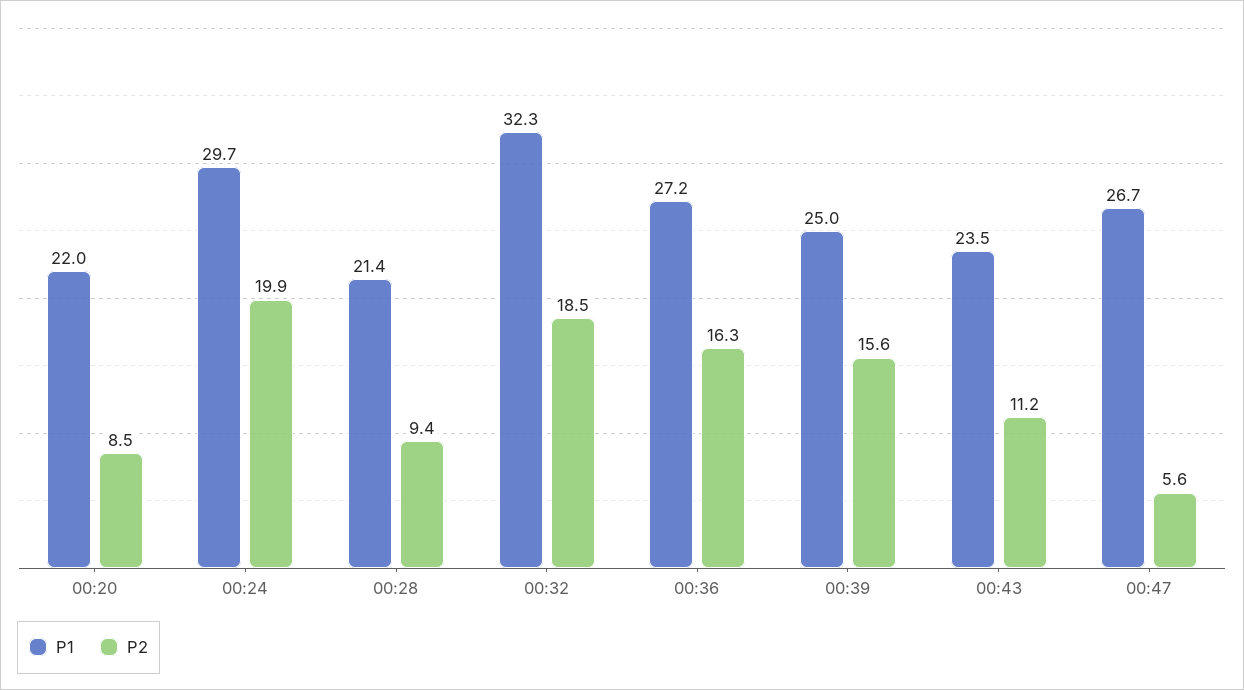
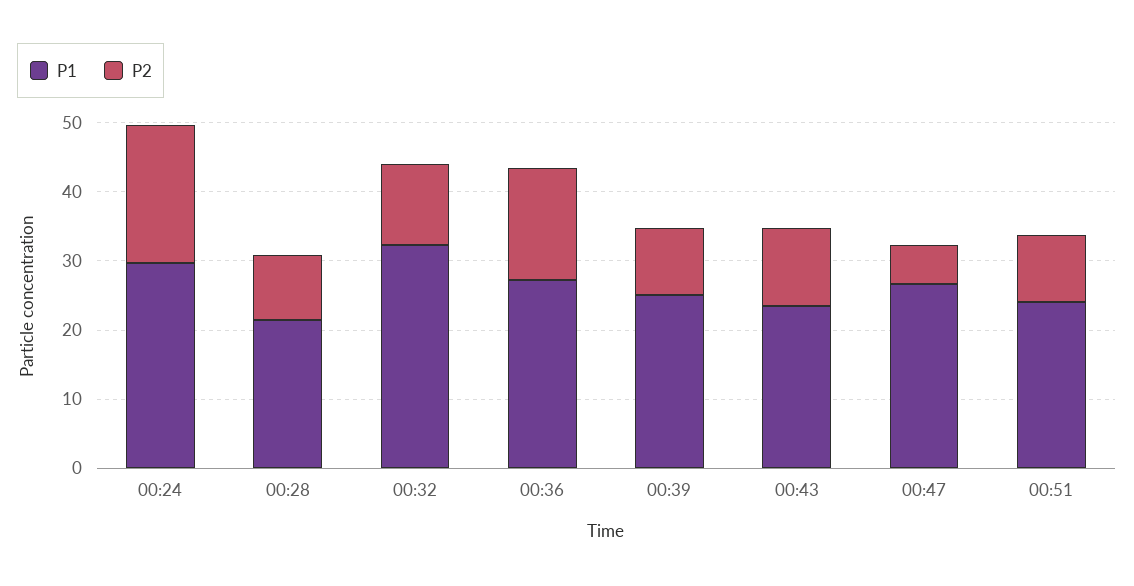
P1, 00:20: 22 -> none
P2, 00:20: 8.5 -> none
P2, 00:32: 18.5 -> 12
P2, 00:39: 15.6 -> 10
P1, 00:51: none -> 24
P2, 00:51: none -> 10

